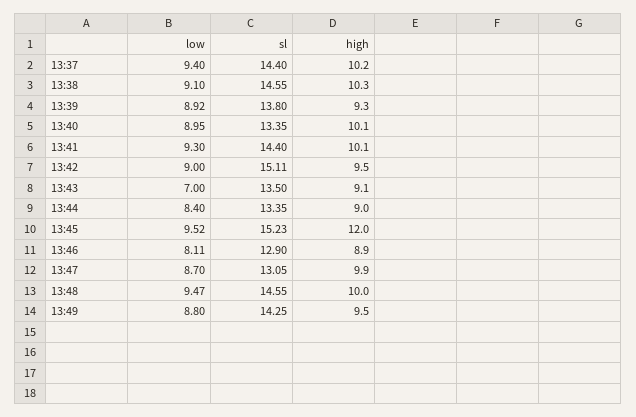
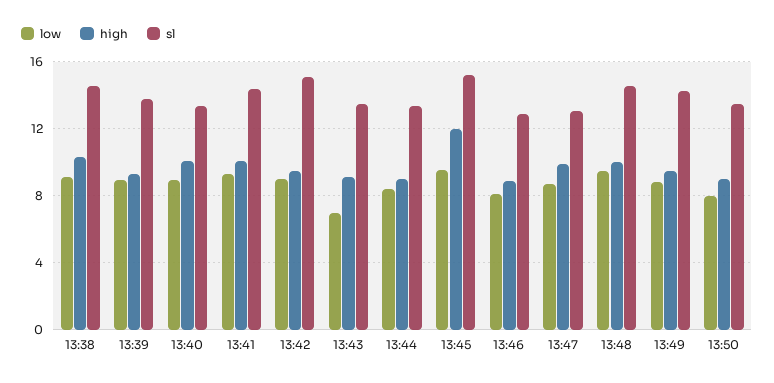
low, 13:37: 9.4 -> none
sl, 13:37: 14.4 -> none
high, 13:37: 10.2 -> none
low, 13:50: none -> 8
high, 13:50: none -> 9
sl, 13:50: none -> 13.5

